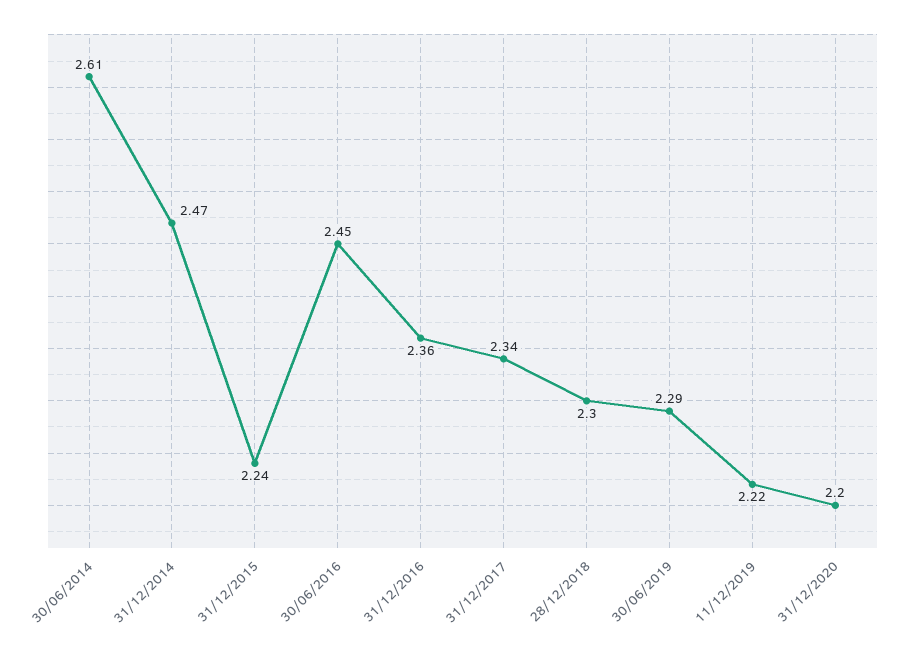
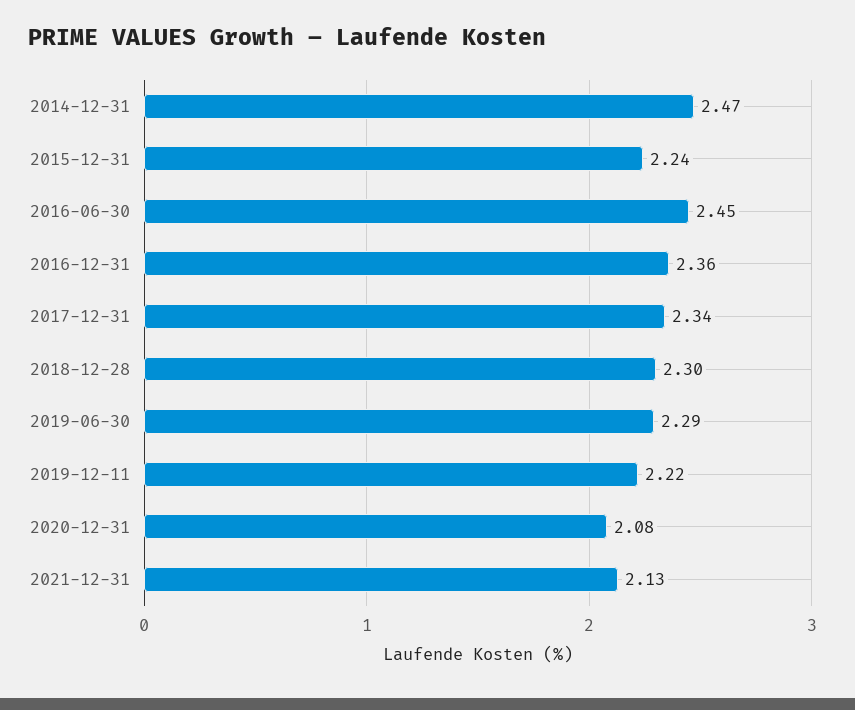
30/06/2014: 2.61 -> none
31/12/2020: 2.2 -> 2.08
2021-12-31: none -> 2.13

